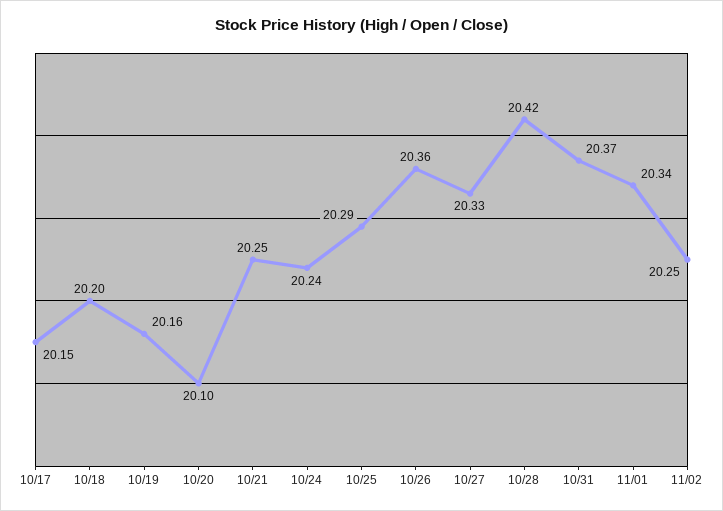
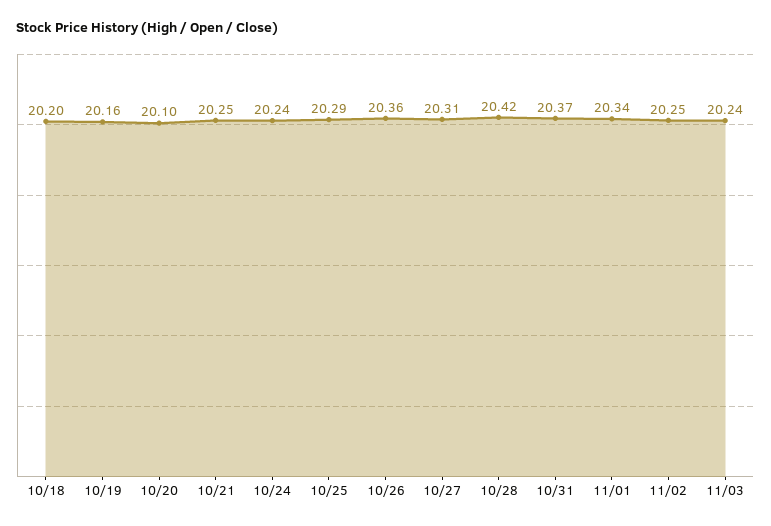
10/17: 20.15 -> none
10/27: 20.33 -> 20.31
11/03: none -> 20.24

